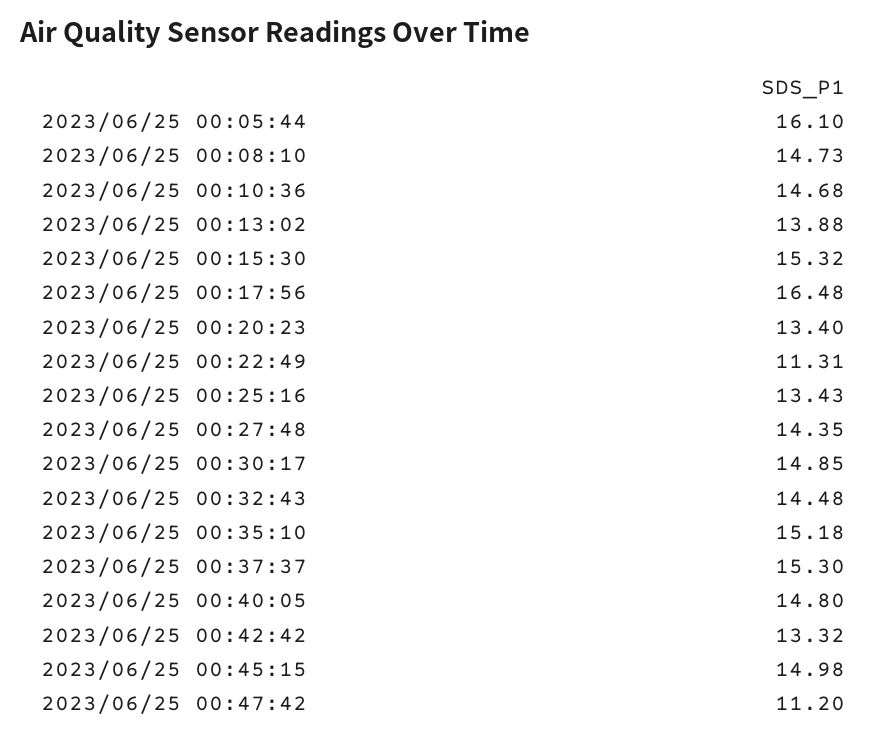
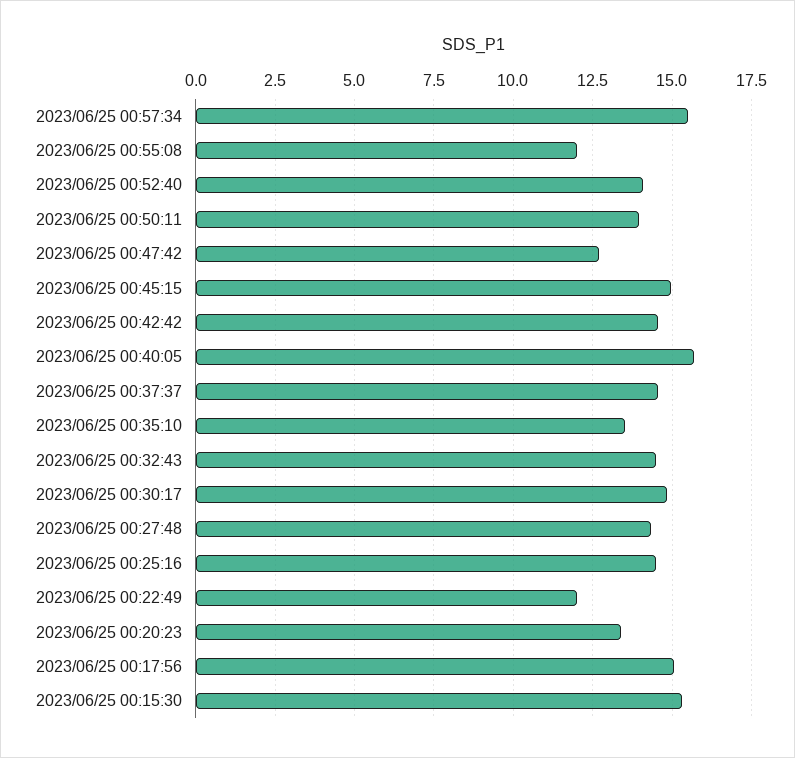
2023/06/25 00:05:44: 16.1 -> none
2023/06/25 00:08:10: 14.73 -> none
2023/06/25 00:10:36: 14.68 -> none
2023/06/25 00:13:02: 13.88 -> none
2023/06/25 00:17:56: 16.48 -> 15
2023/06/25 00:22:49: 11.31 -> 12
2023/06/25 00:25:16: 13.43 -> 14.5
2023/06/25 00:35:10: 15.18 -> 13.5
2023/06/25 00:37:37: 15.3 -> 14.5
2023/06/25 00:40:05: 14.8 -> 15.75
2023/06/25 00:42:42: 13.32 -> 14.5
2023/06/25 00:47:42: 11.2 -> 12.75
2023/06/25 00:57:34: none -> 15.5
2023/06/25 00:55:08: none -> 12
2023/06/25 00:52:40: none -> 14
2023/06/25 00:50:11: none -> 14

